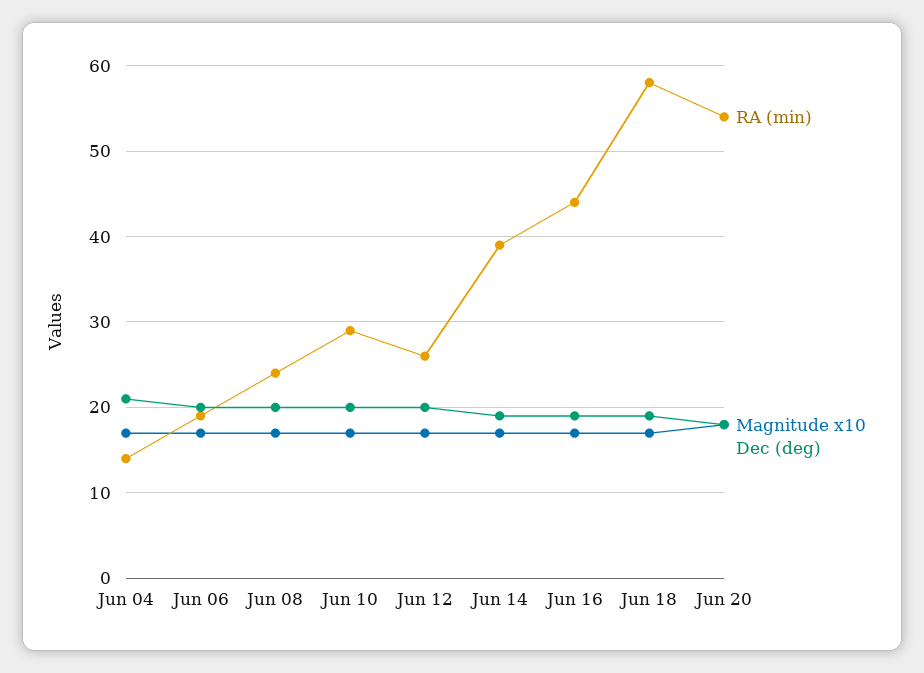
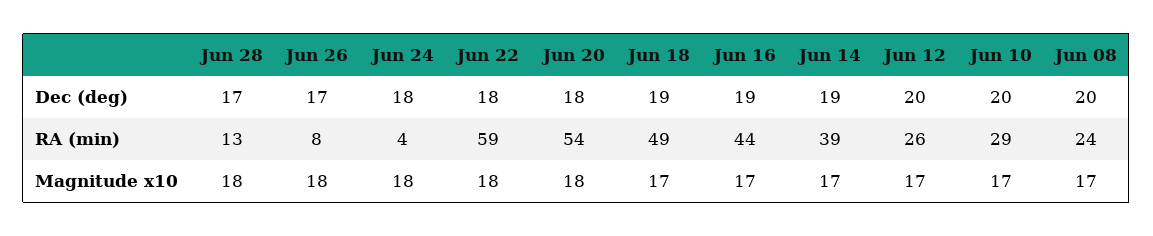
RA (min), Jun 04: 14 -> none
Magnitude x10, Jun 04: 17 -> none
Dec (deg), Jun 04: 21 -> none
RA (min), Jun 06: 19 -> none
Magnitude x10, Jun 06: 17 -> none
Dec (deg), Jun 06: 20 -> none
RA (min), Jun 18: 58 -> 49
Dec (deg), Jun 28: none -> 17
Dec (deg), Jun 26: none -> 17
Dec (deg), Jun 24: none -> 18
Dec (deg), Jun 22: none -> 18
RA (min), Jun 28: none -> 13
RA (min), Jun 26: none -> 8
RA (min), Jun 24: none -> 4
RA (min), Jun 22: none -> 59
Magnitude x10, Jun 28: none -> 18
Magnitude x10, Jun 26: none -> 18
Magnitude x10, Jun 24: none -> 18
Magnitude x10, Jun 22: none -> 18

